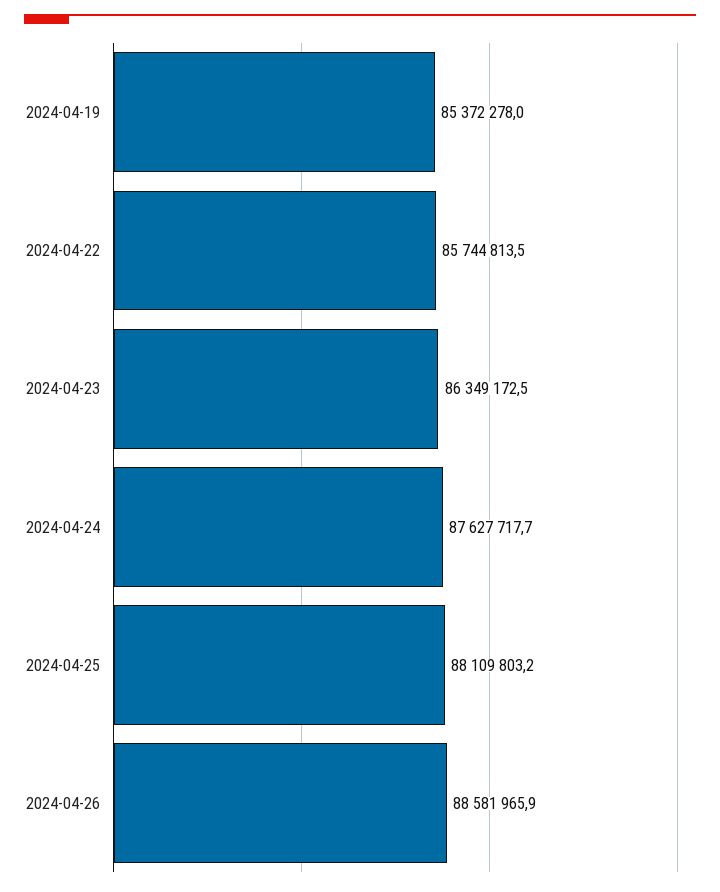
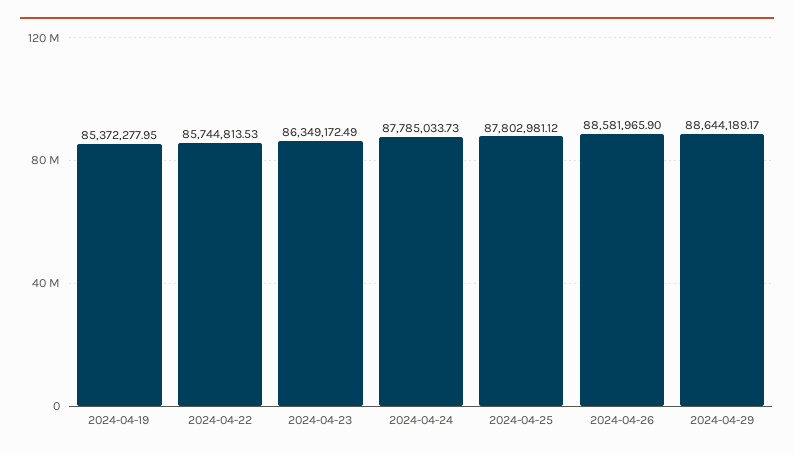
2024-04-24: 87627717.7 -> 87785033.73
2024-04-25: 88109803.2 -> 87802981.12
2024-04-29: none -> 88644189.17

